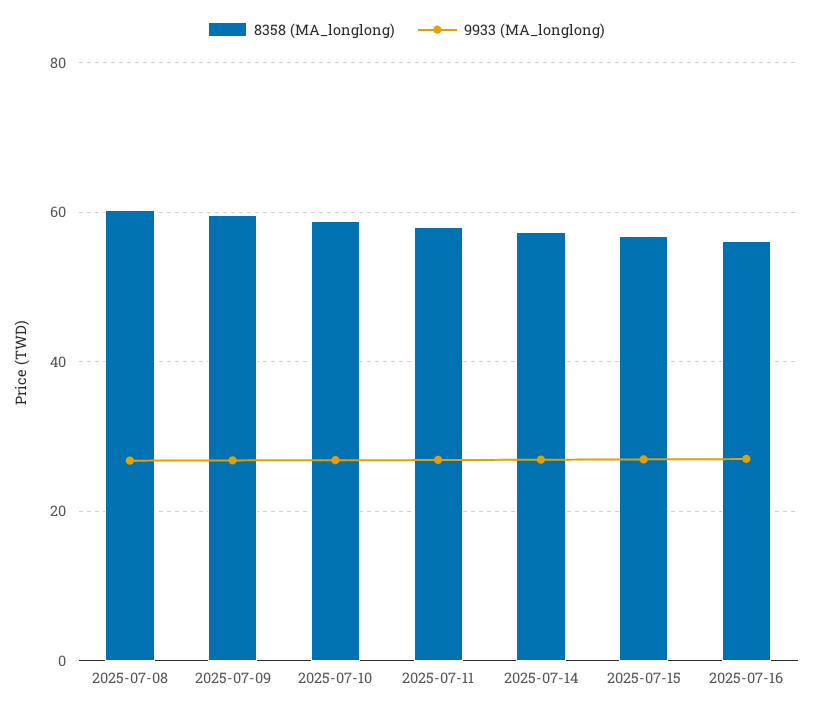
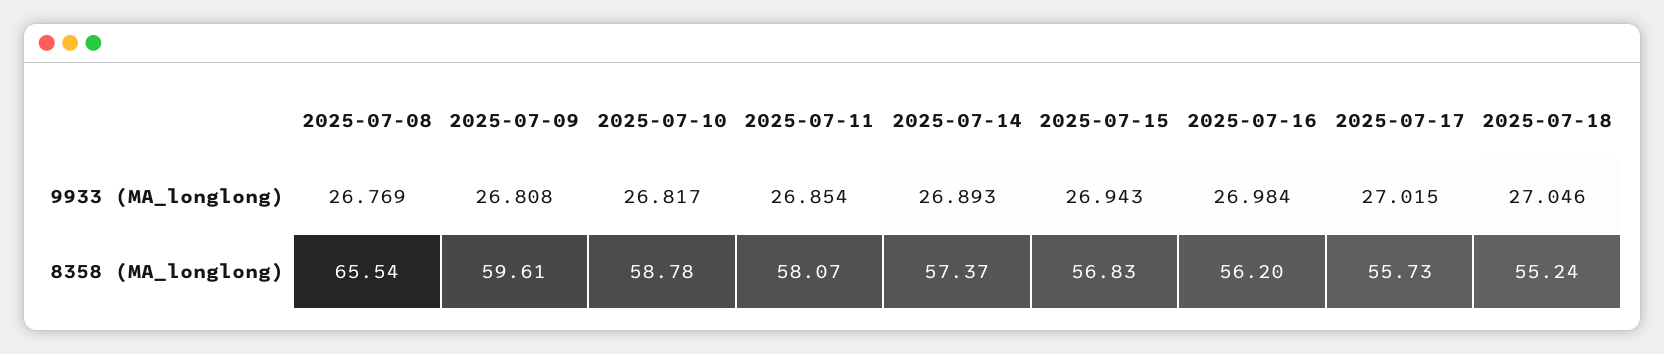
8358 (MA_longlong), 2025-07-08: 60 -> 65.54
9933 (MA_longlong), 2025-07-17: none -> 27.015
9933 (MA_longlong), 2025-07-18: none -> 27.046
8358 (MA_longlong), 2025-07-17: none -> 55.73
8358 (MA_longlong), 2025-07-18: none -> 55.24

